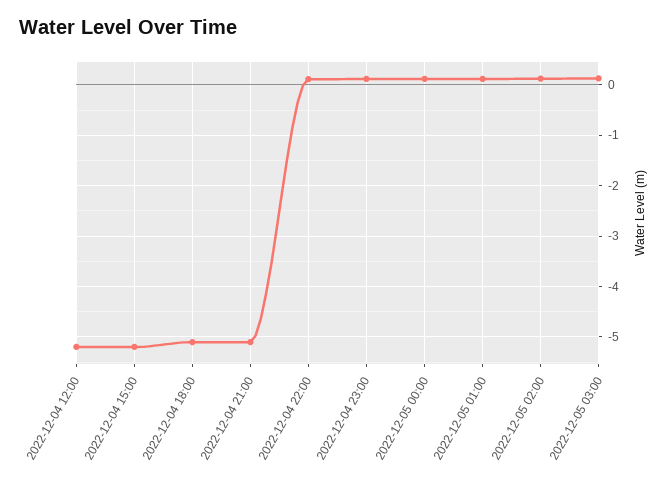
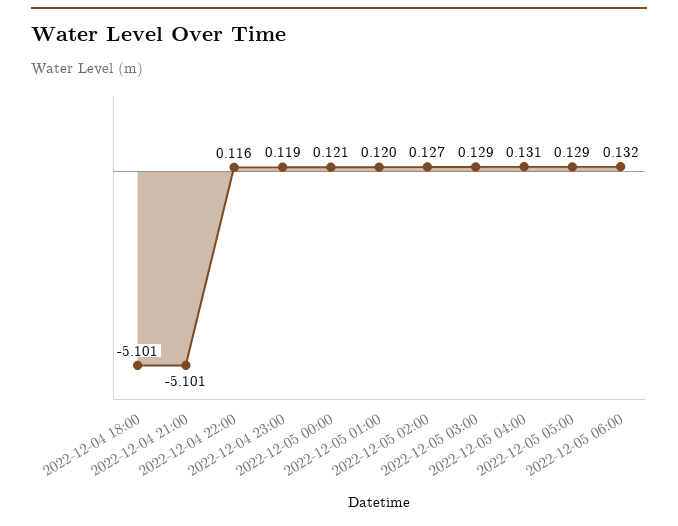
2022-12-04 12:00: -5.2 -> none
2022-12-04 15:00: -5.2 -> none
2022-12-05 04:00: none -> 0.131
2022-12-05 05:00: none -> 0.129
2022-12-05 06:00: none -> 0.132

